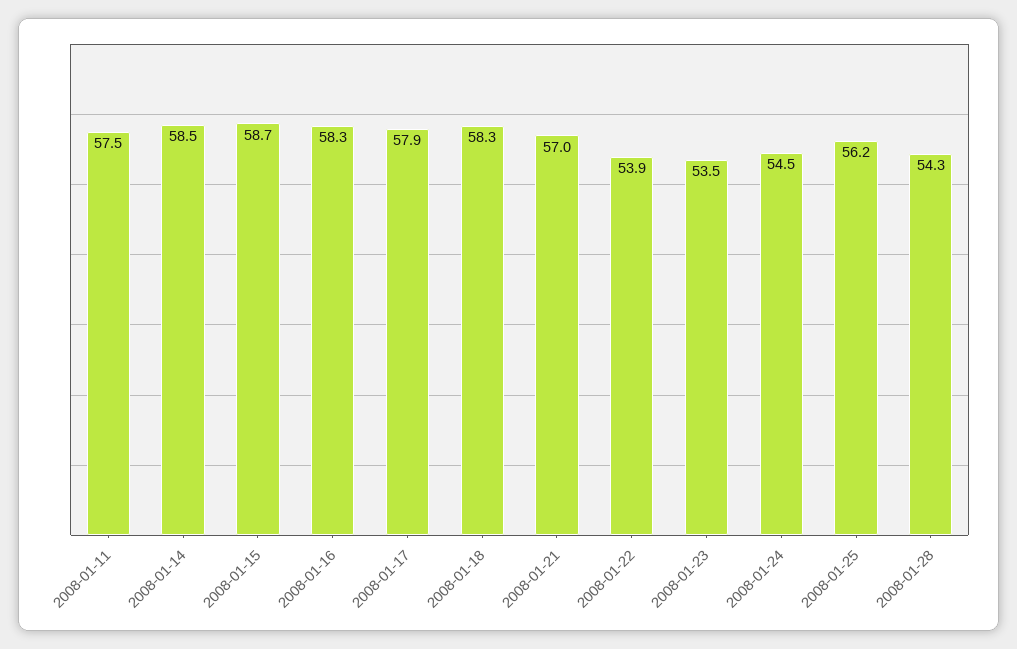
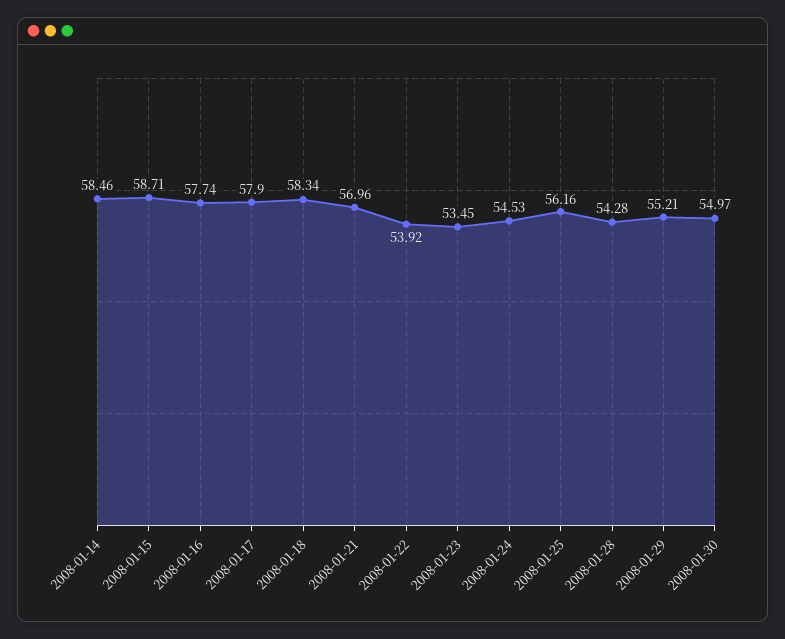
2008-01-11: 57.5 -> none
2008-01-16: 58.3 -> 57.74
2008-01-29: none -> 55.21
2008-01-30: none -> 54.97

